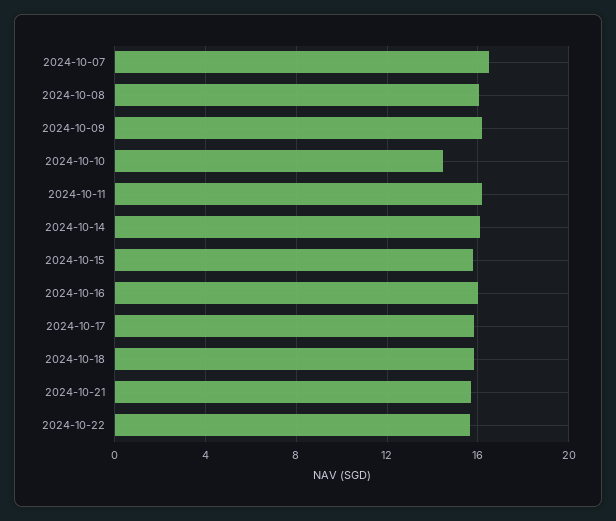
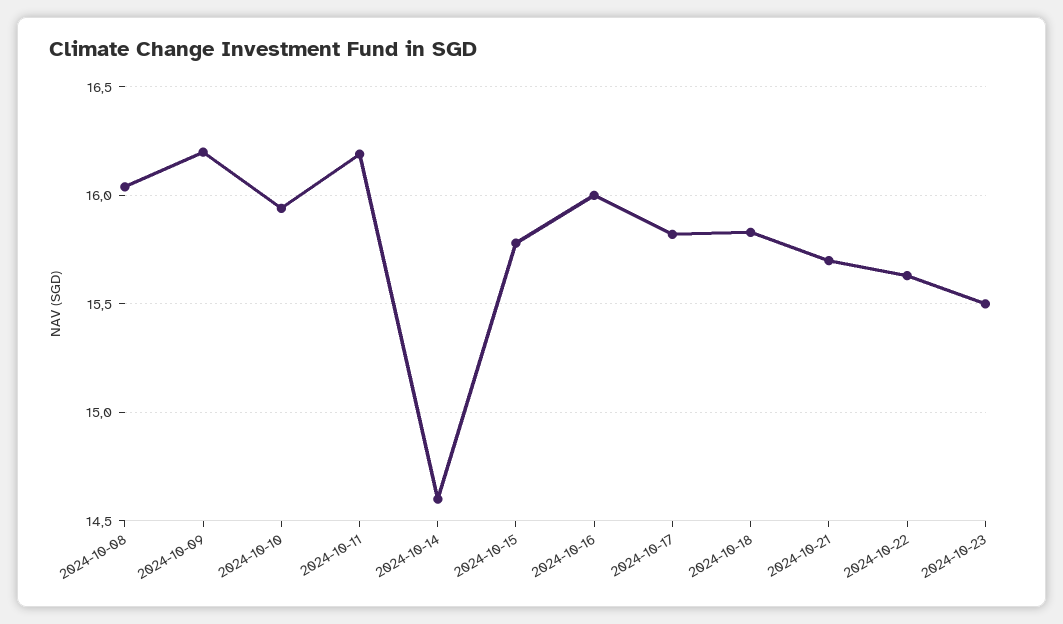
2024-10-07: 16.5 -> none
2024-10-10: 14.5 -> 15.95
2024-10-14: 16 -> 14.6
2024-10-23: none -> 15.5

